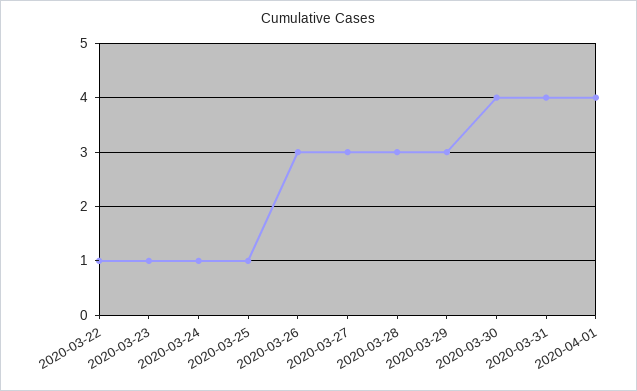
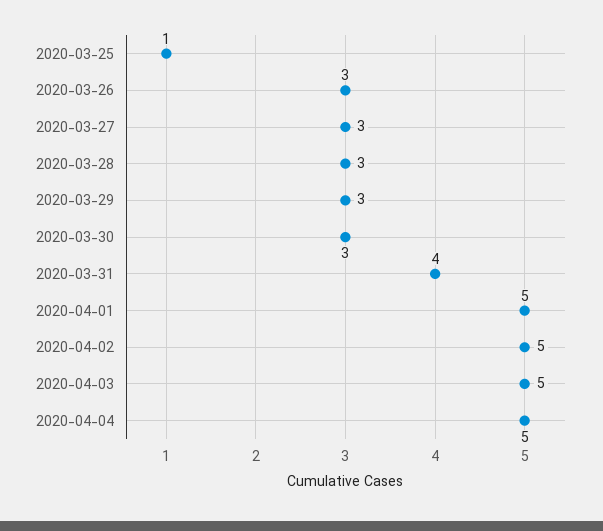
2020-03-22: 1 -> none
2020-03-23: 1 -> none
2020-03-24: 1 -> none
2020-03-30: 4 -> 3
2020-04-01: 4 -> 5
2020-04-02: none -> 5
2020-04-03: none -> 5
2020-04-04: none -> 5

